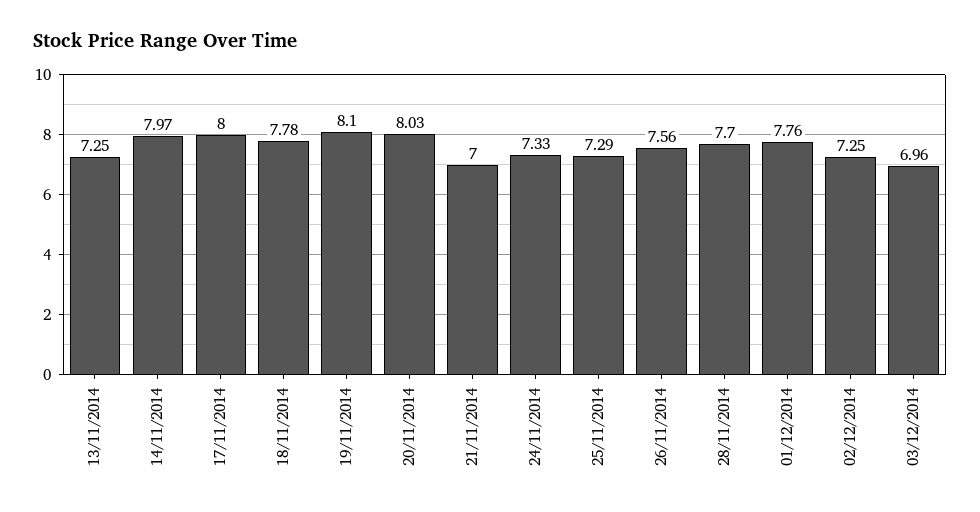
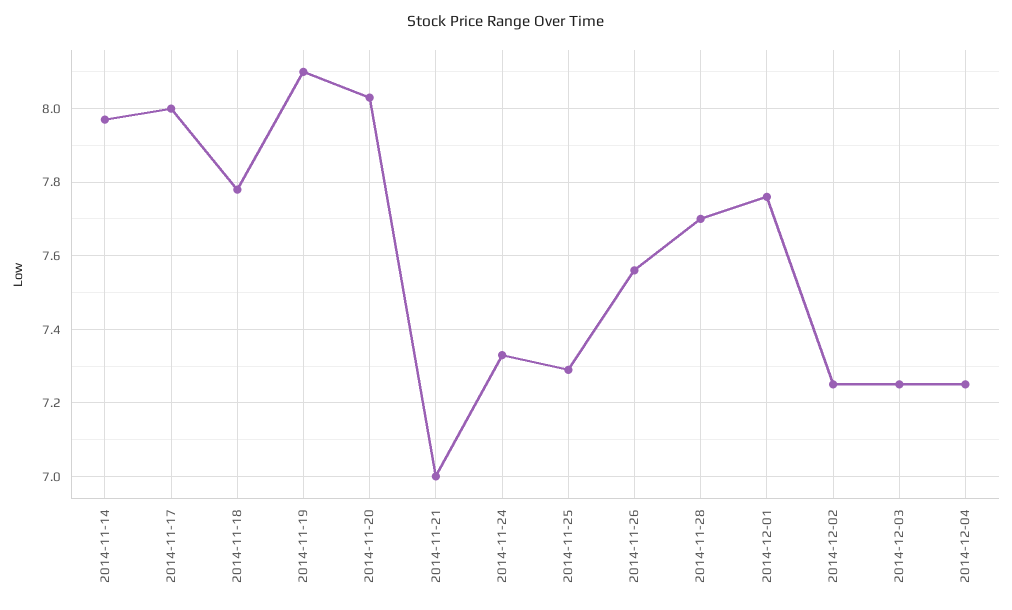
13/11/2014: 7.25 -> none
03/12/2014: 6.96 -> 7.25
2014-12-04: none -> 7.25

